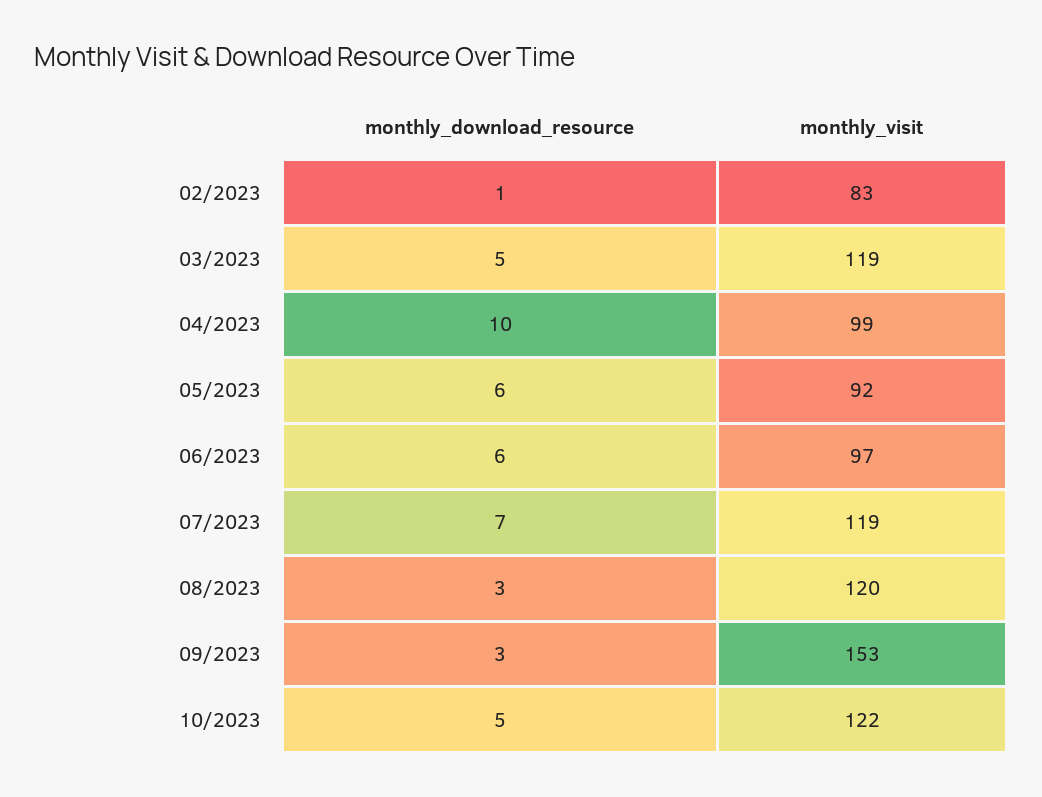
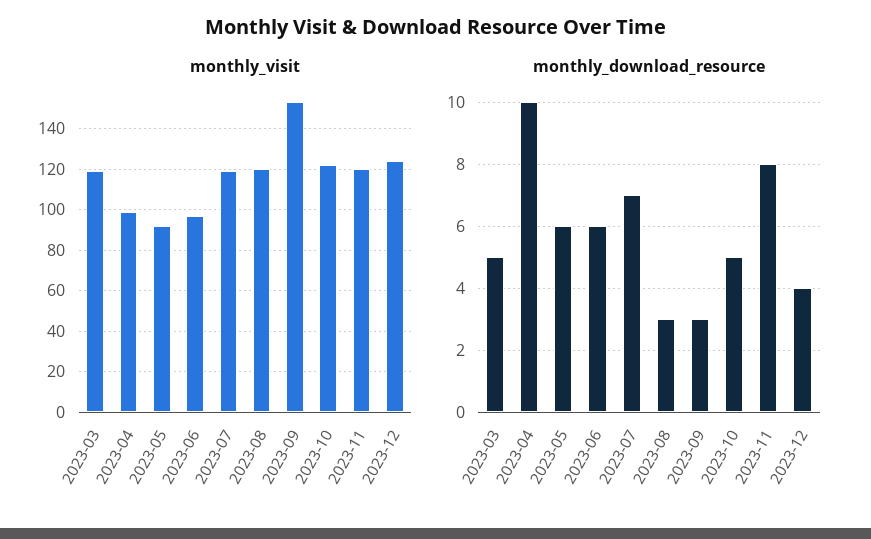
monthly_download_resource, 02/2023: 1 -> none
monthly_visit, 02/2023: 83 -> none
monthly_visit, 2023-11: none -> 120
monthly_visit, 2023-12: none -> 125
monthly_download_resource, 2023-11: none -> 8
monthly_download_resource, 2023-12: none -> 4

